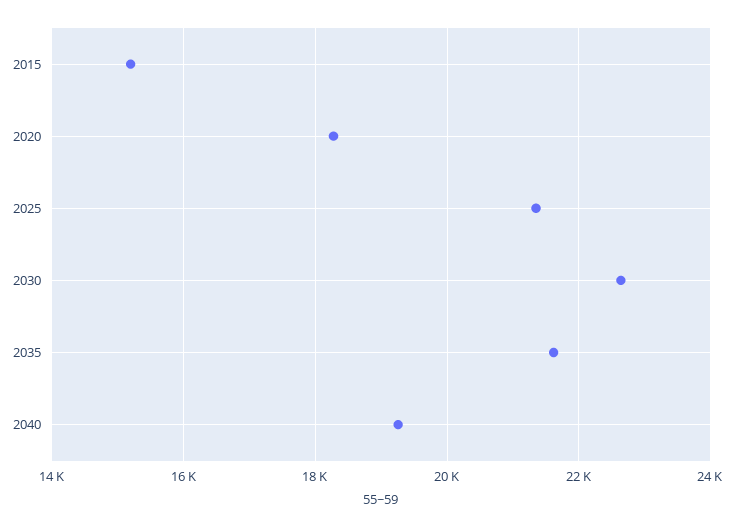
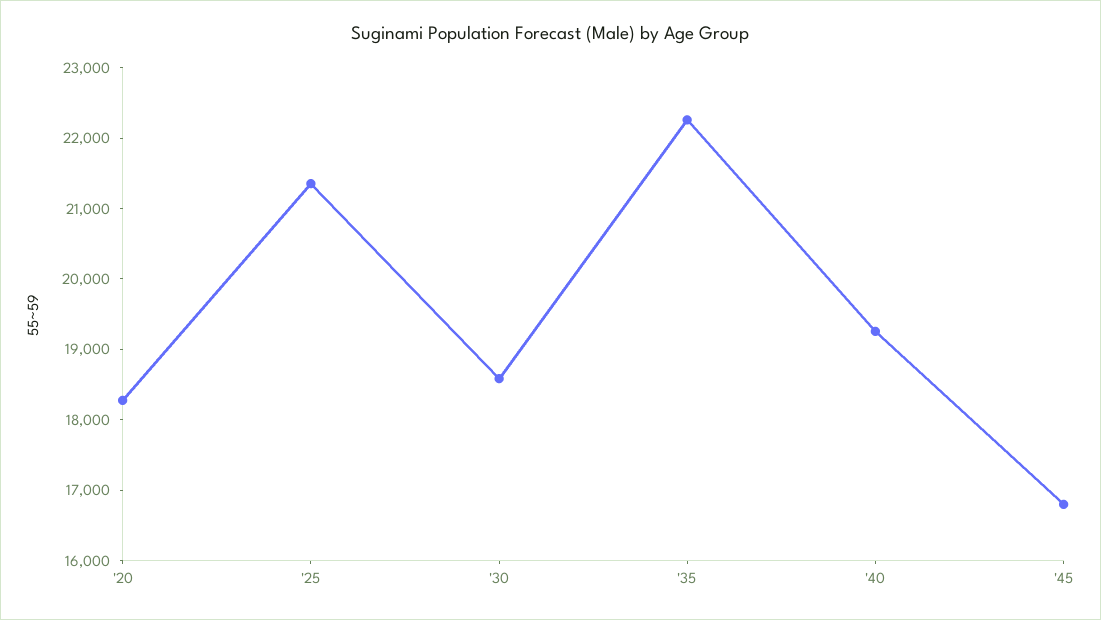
2015: 15200 -> none
2030: 22600 -> 18600
2035: 21600 -> 22200
'45: none -> 16800

